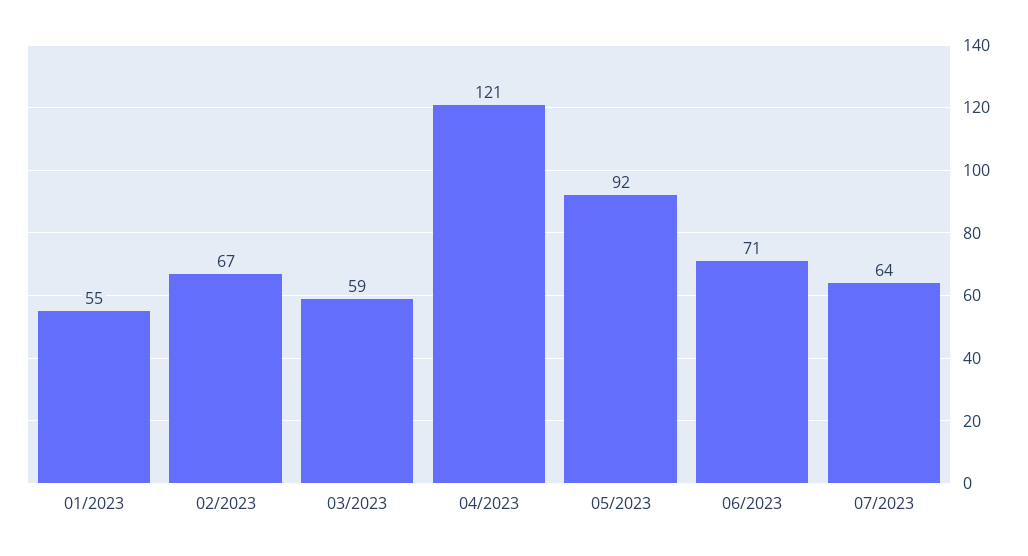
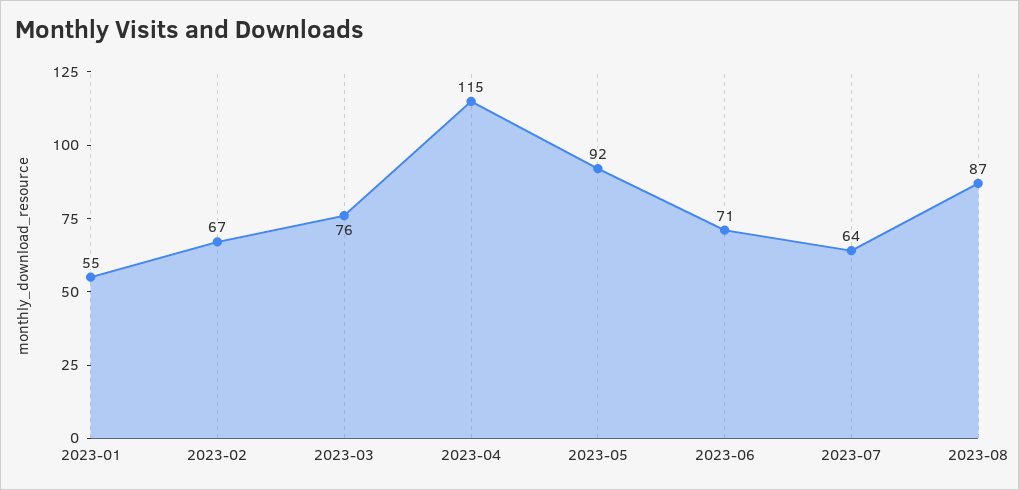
03/2023: 59 -> 76
04/2023: 121 -> 115
2023-08: none -> 87

